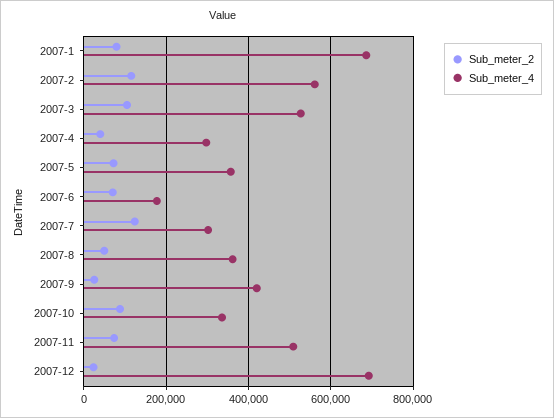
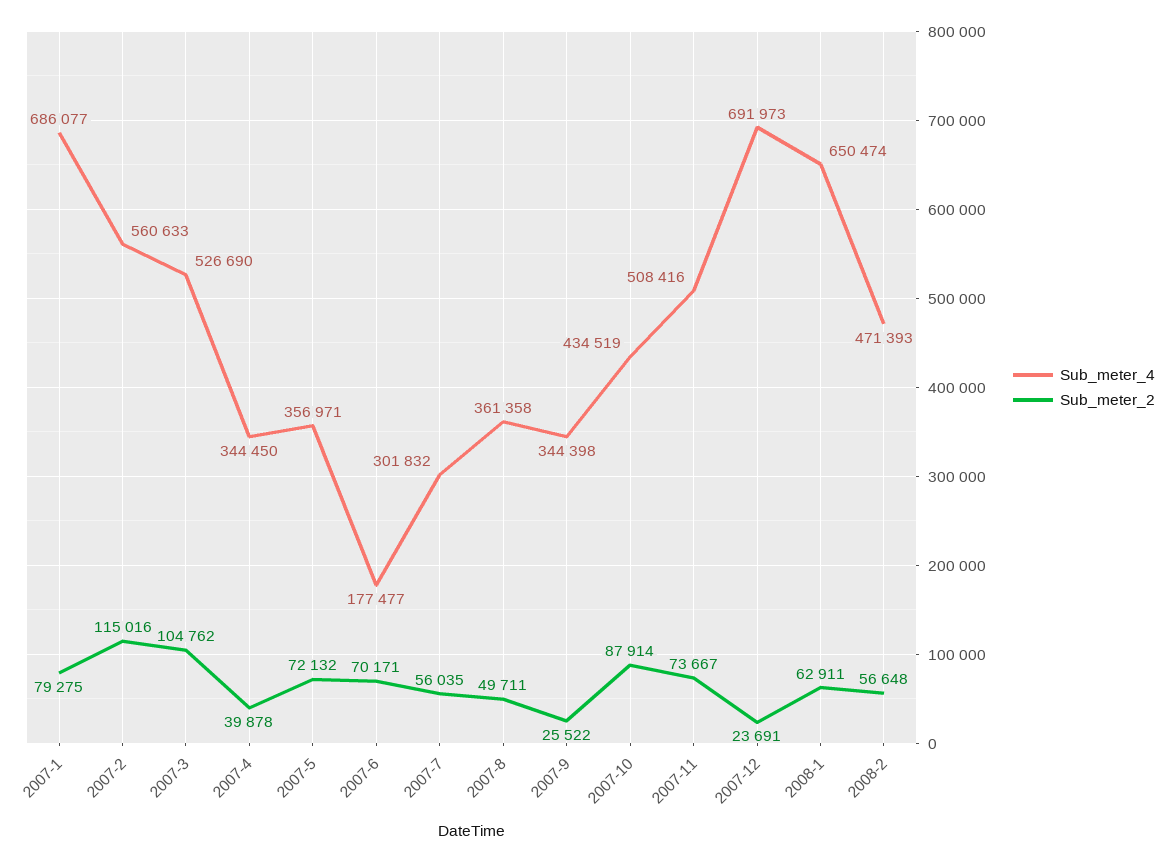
Sub_meter_4, 2007-4: 300000 -> 344450
Sub_meter_2, 2007-7: 120000 -> 56035
Sub_meter_4, 2007-9: 420000 -> 344398
Sub_meter_4, 2007-10: 340000 -> 434519
Sub_meter_4, 2008-1: none -> 650474
Sub_meter_2, 2008-1: none -> 62911
Sub_meter_4, 2008-2: none -> 471393
Sub_meter_2, 2008-2: none -> 56648

